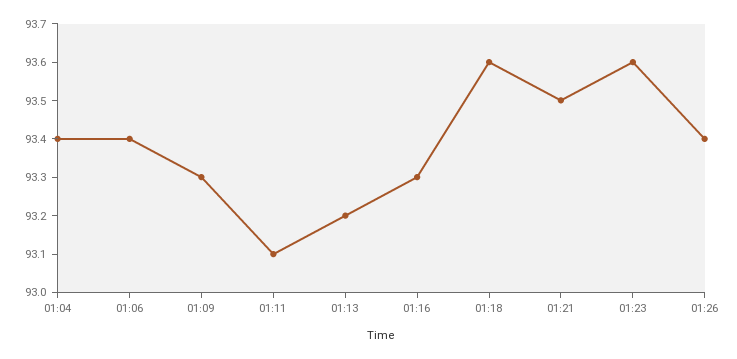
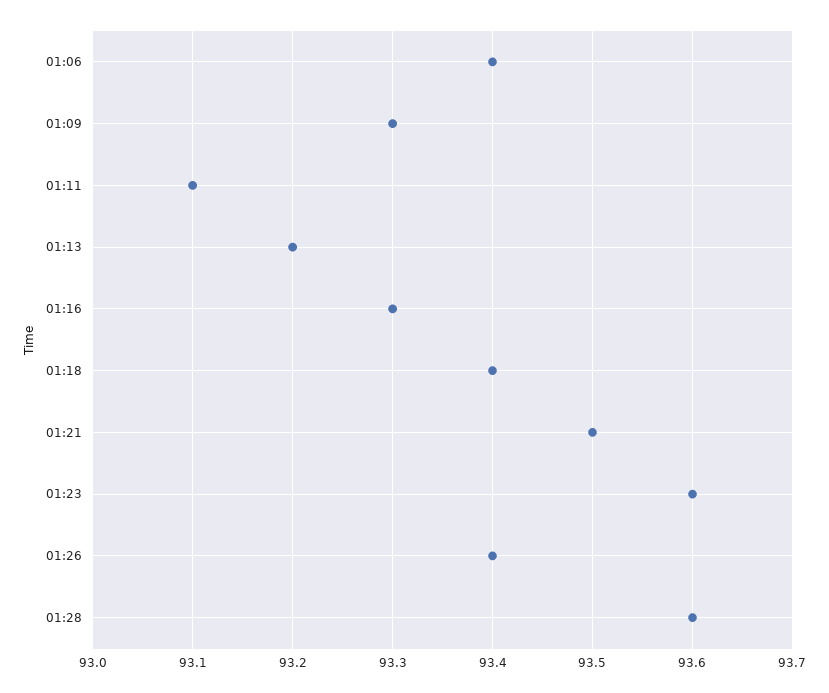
01:04: 93.4 -> none
01:18: 93.6 -> 93.4
01:28: none -> 93.6

